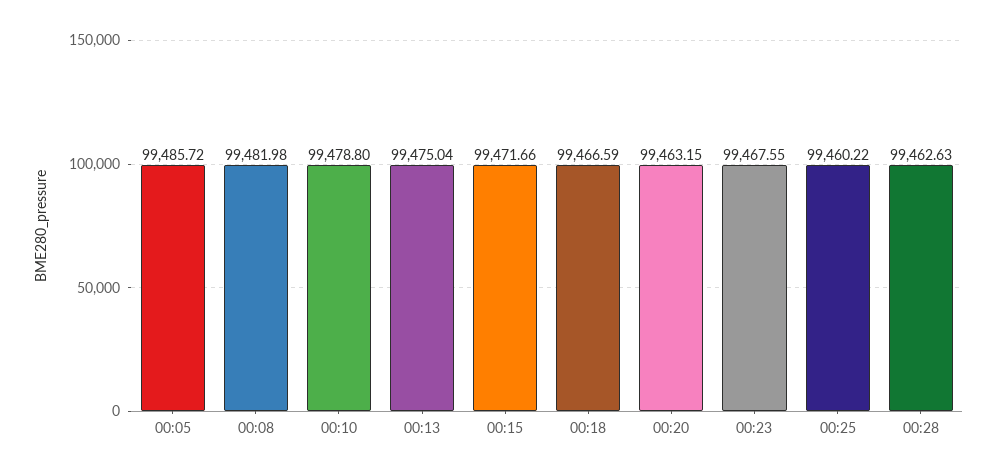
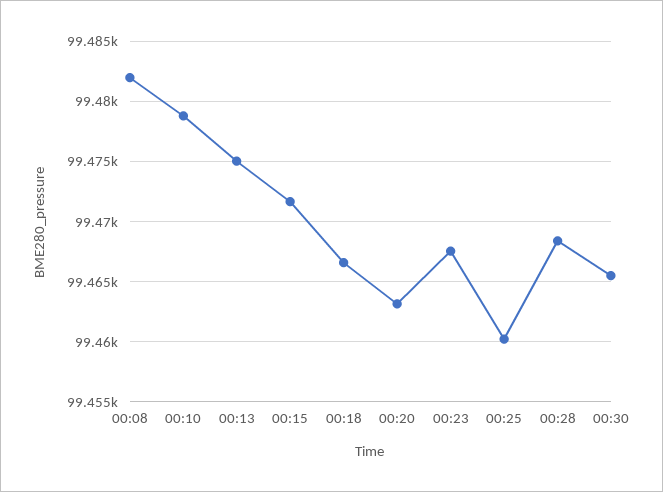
00:05: 99485.72 -> none
00:28: 99462.63 -> 99468.5
00:30: none -> 99465.5

